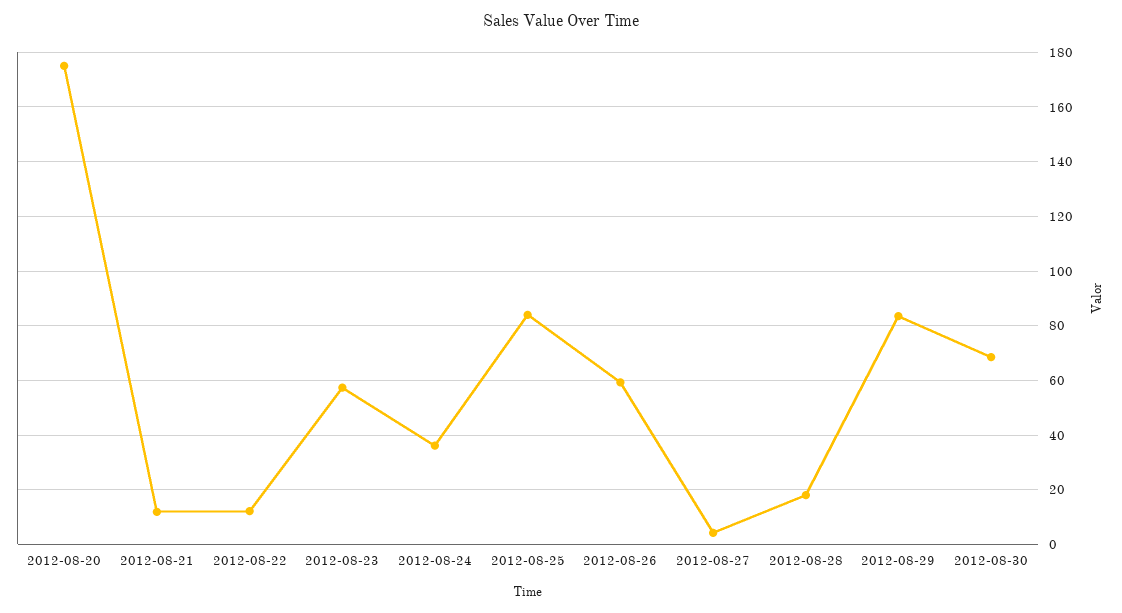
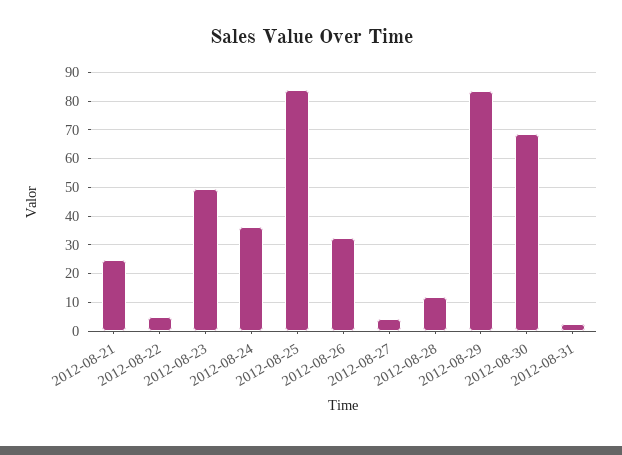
2012-08-20: 175 -> none
2012-08-21: 12.5 -> 25
2012-08-22: 12.5 -> 5
2012-08-23: 57.5 -> 50
2012-08-26: 60 -> 32.5
2012-08-28: 17.5 -> 12.5
2012-08-31: none -> 2.5

